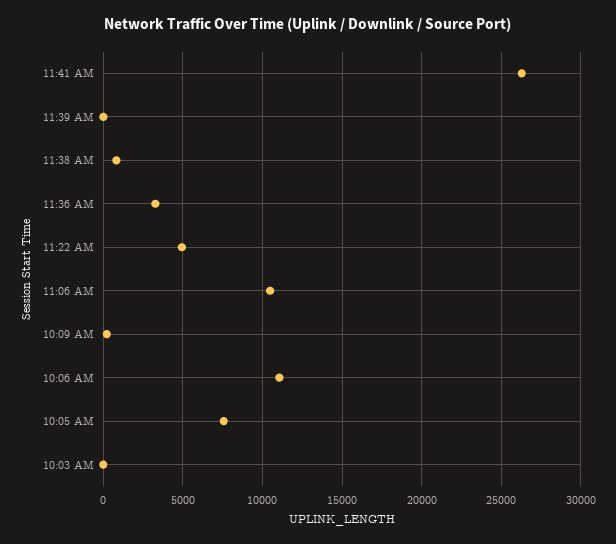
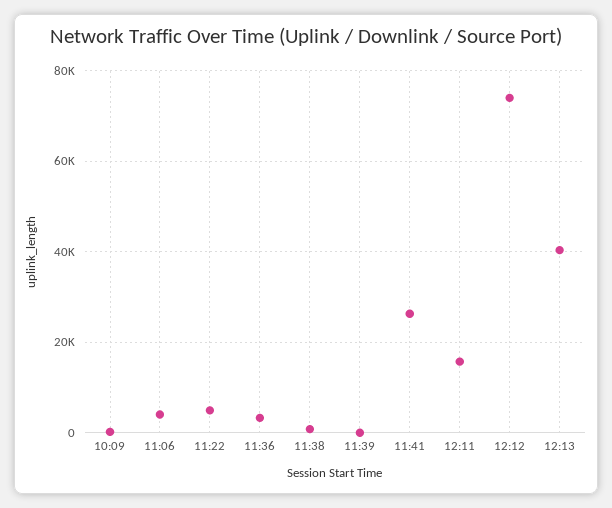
11:06 AM: 10500 -> 4000
10:06 AM: 11000 -> none
10:05 AM: 7500 -> none
10:03 AM: 0 -> none
12:11: none -> 16000
12:12: none -> 74000
12:13: none -> 40000

